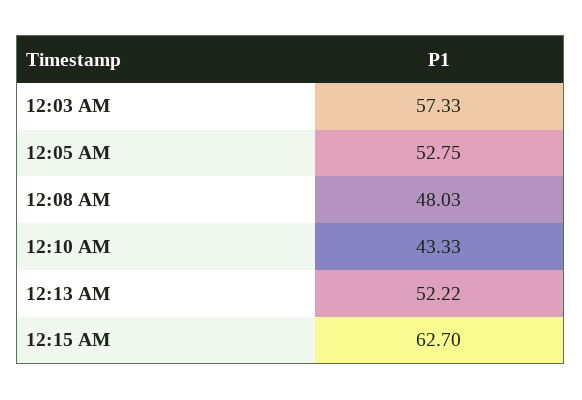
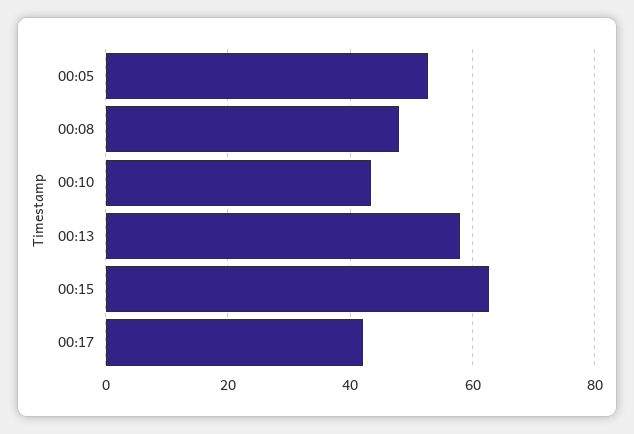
12:03 AM: 57.33 -> none
12:13 AM: 52.22 -> 58
00:17: none -> 42

